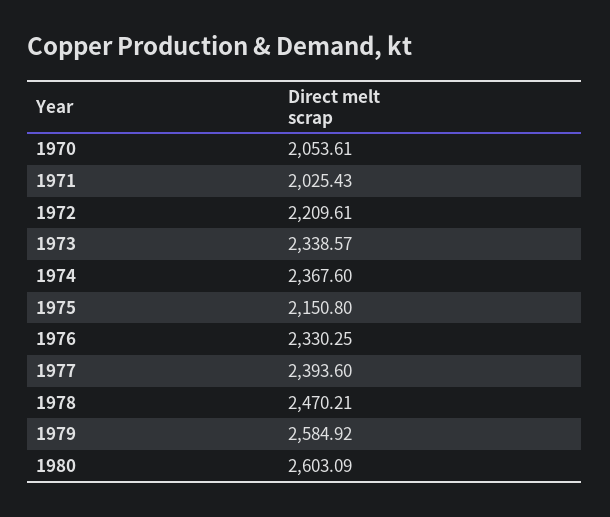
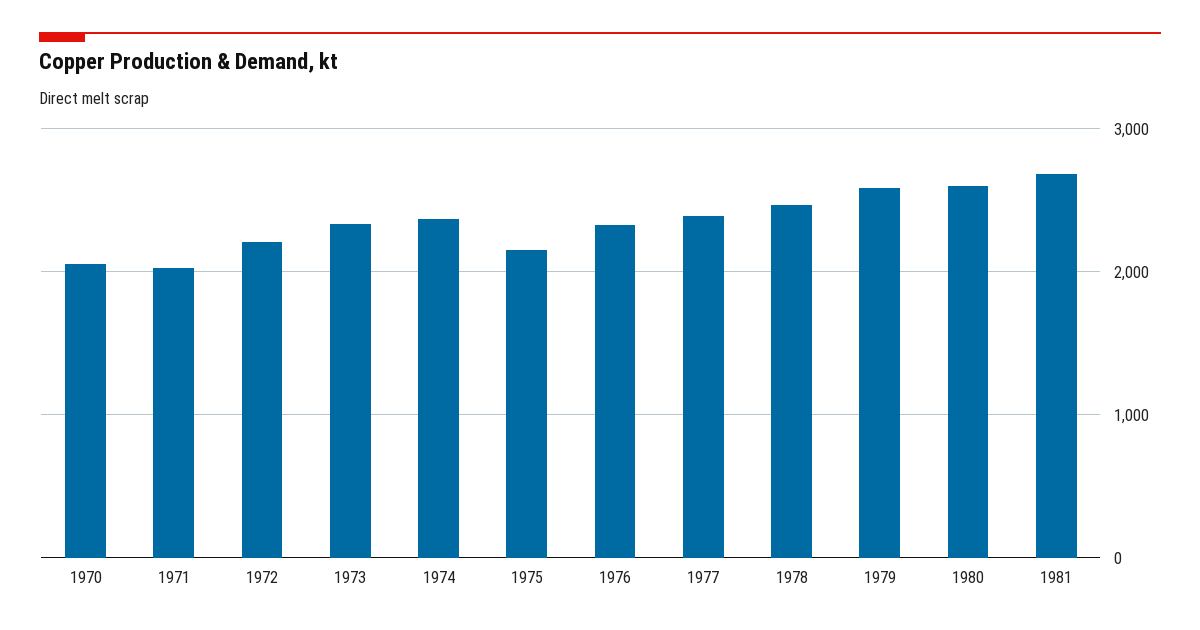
1981: none -> 2700

